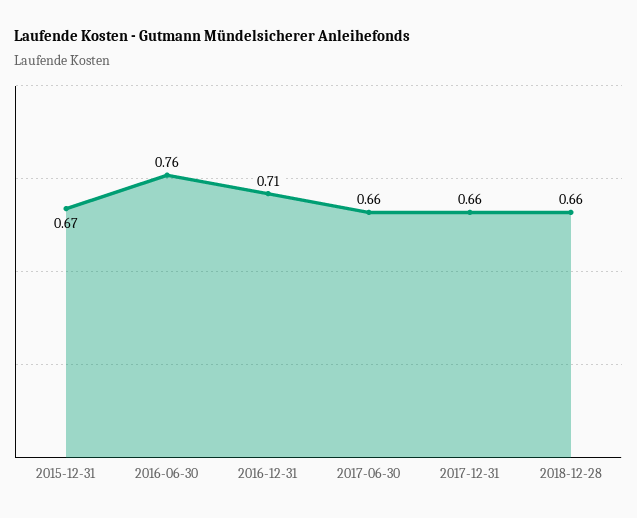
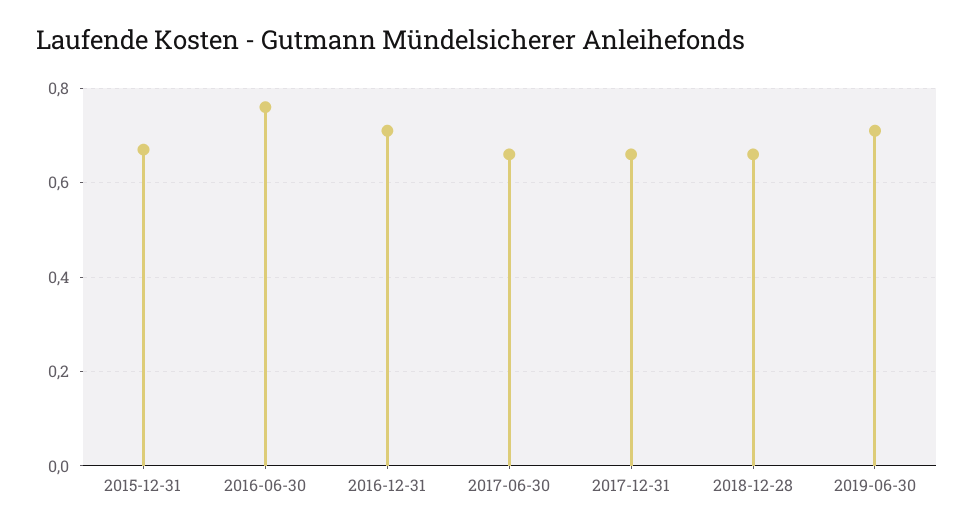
2019-06-30: none -> 0.7

